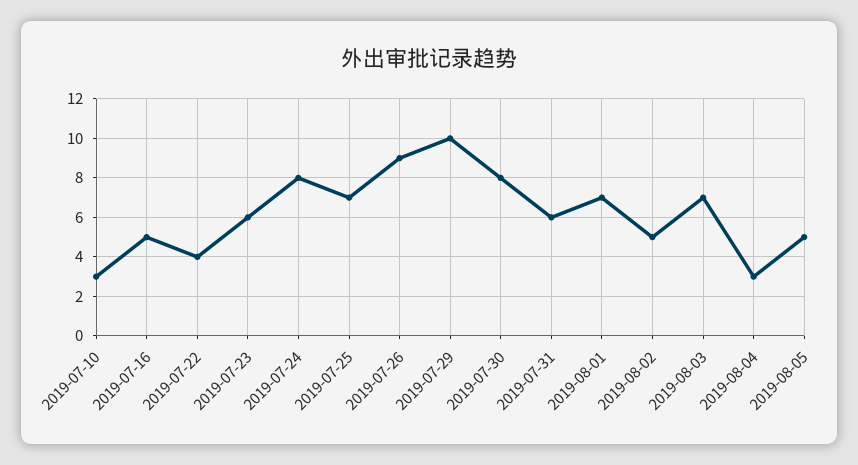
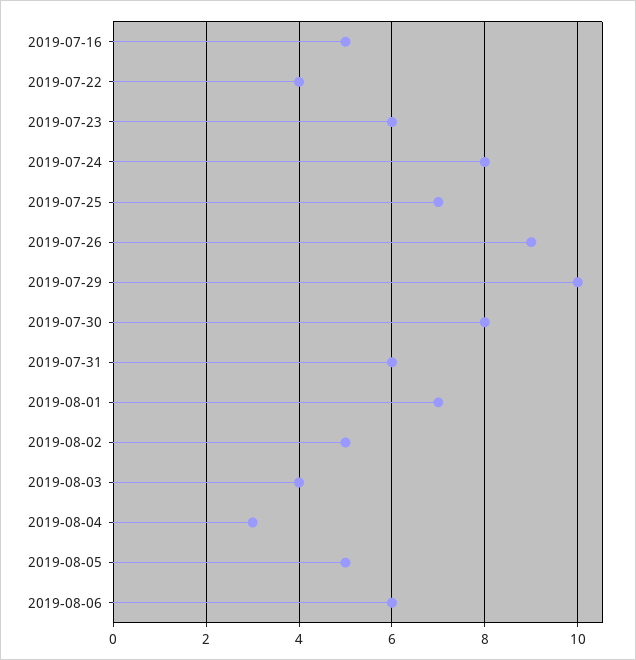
2019-07-10: 3 -> none
2019-08-03: 7 -> 4
2019-08-06: none -> 6

